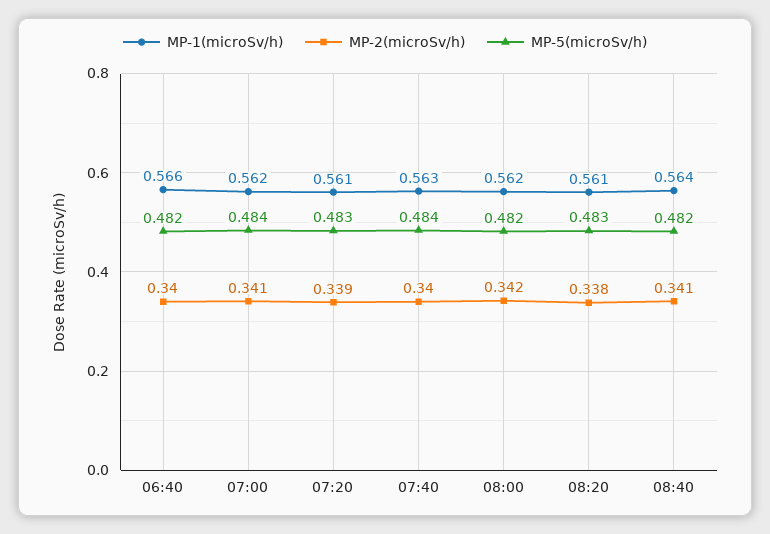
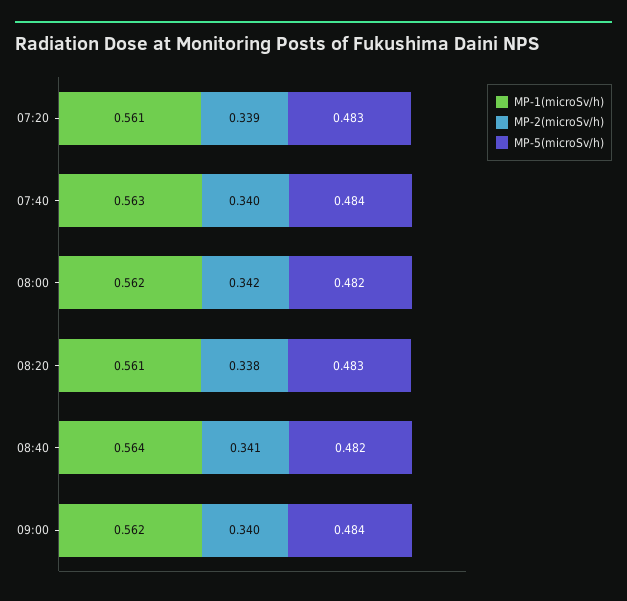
MP-1(microSv/h), 06:40: 0.566 -> none
MP-2(microSv/h), 06:40: 0.34 -> none
MP-5(microSv/h), 06:40: 0.482 -> none
MP-1(microSv/h), 07:00: 0.562 -> none
MP-2(microSv/h), 07:00: 0.341 -> none
MP-5(microSv/h), 07:00: 0.484 -> none
MP-1(microSv/h), 09:00: none -> 0.562
MP-2(microSv/h), 09:00: none -> 0.34
MP-5(microSv/h), 09:00: none -> 0.484

